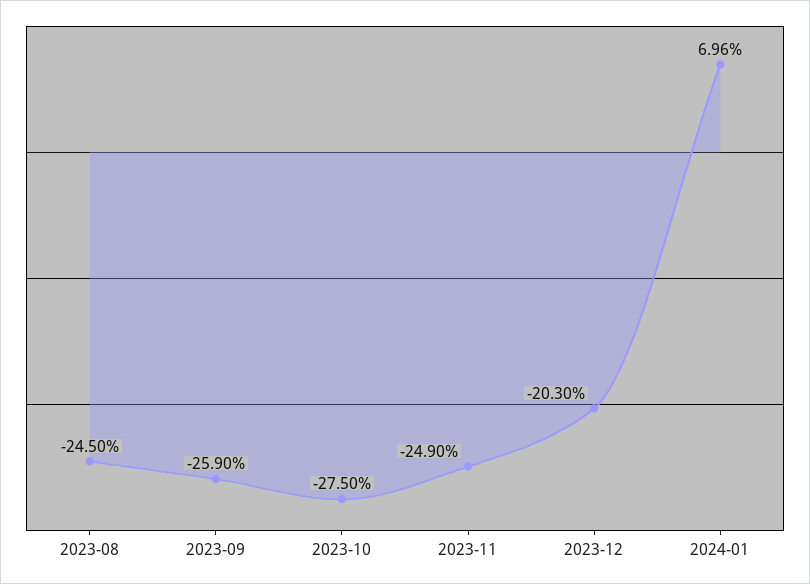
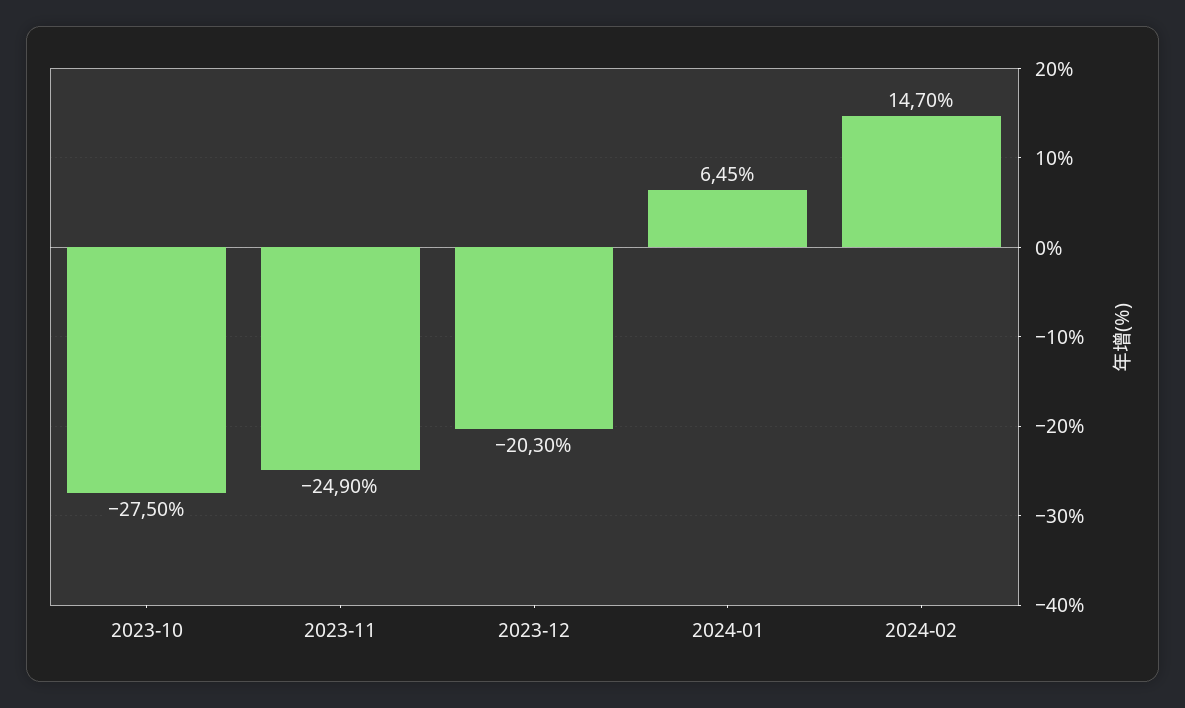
2023-08: -24.5 -> none
2023-09: -25.9 -> none
2024-01: 6.96 -> 6.45
2024-02: none -> 14.7

